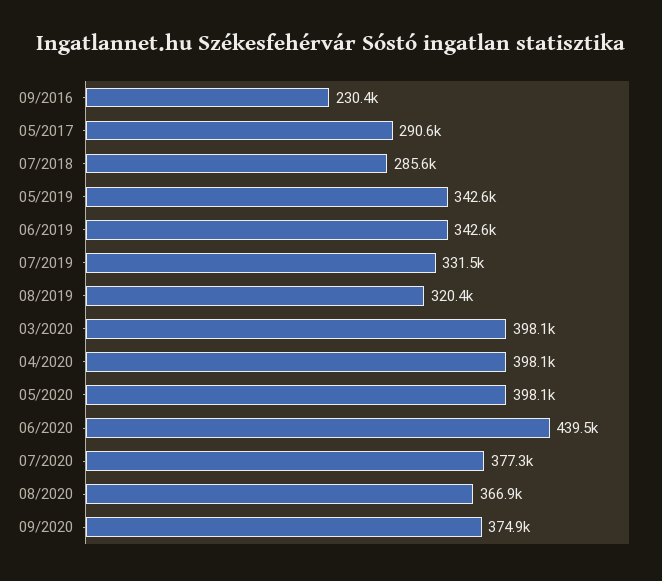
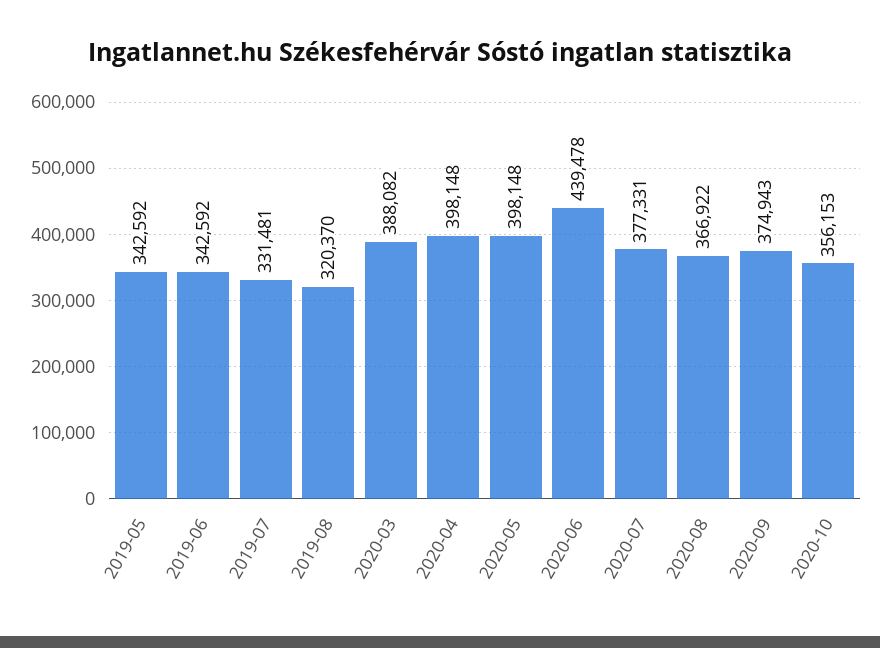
09/2016: 230400 -> none
05/2017: 290600 -> none
07/2018: 285600 -> none
03/2020: 398100 -> 388082
2020-10: none -> 356153

